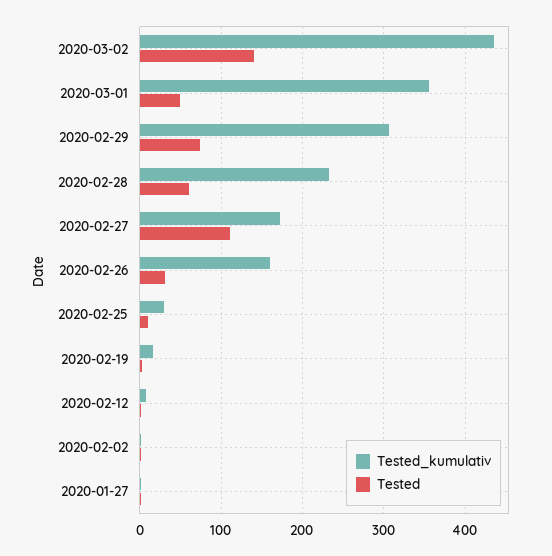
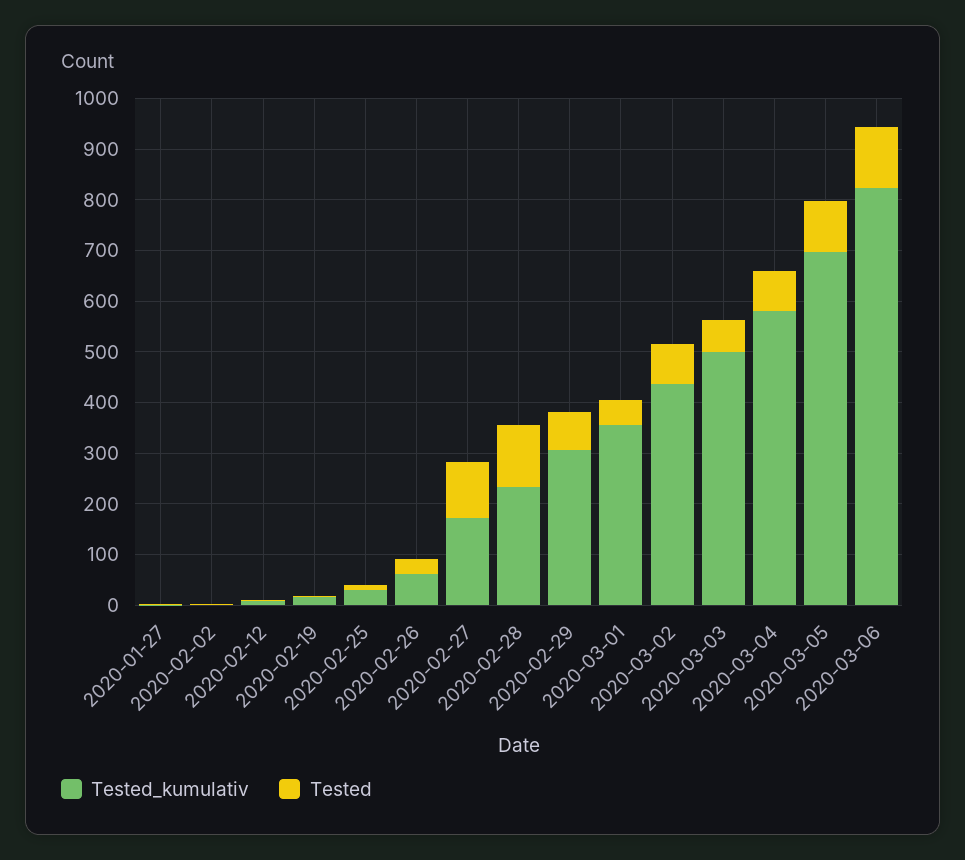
Tested, 2020-03-02: 140 -> 80
Tested, 2020-02-28: 60 -> 120
Tested_kumulativ, 2020-02-26: 160 -> 60
Tested_kumulativ, 2020-03-03: none -> 500
Tested, 2020-03-03: none -> 60
Tested_kumulativ, 2020-03-04: none -> 580
Tested, 2020-03-04: none -> 80
Tested_kumulativ, 2020-03-05: none -> 700
Tested, 2020-03-05: none -> 100
Tested_kumulativ, 2020-03-06: none -> 820
Tested, 2020-03-06: none -> 120

